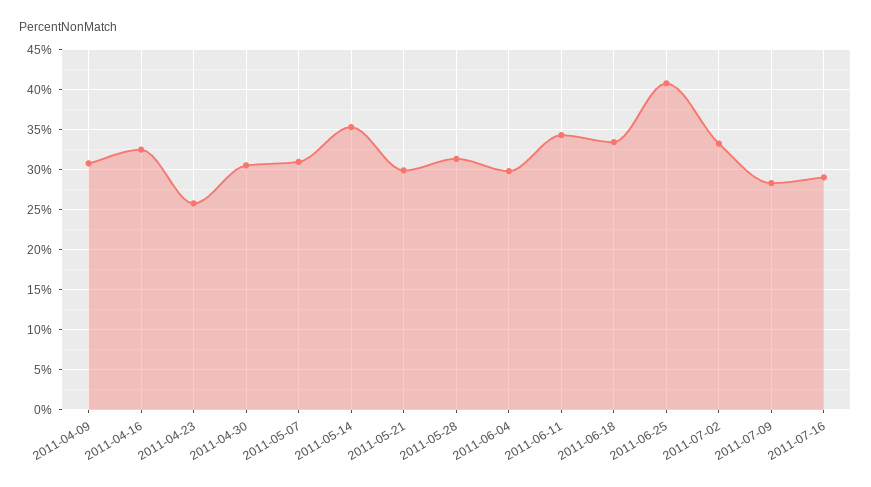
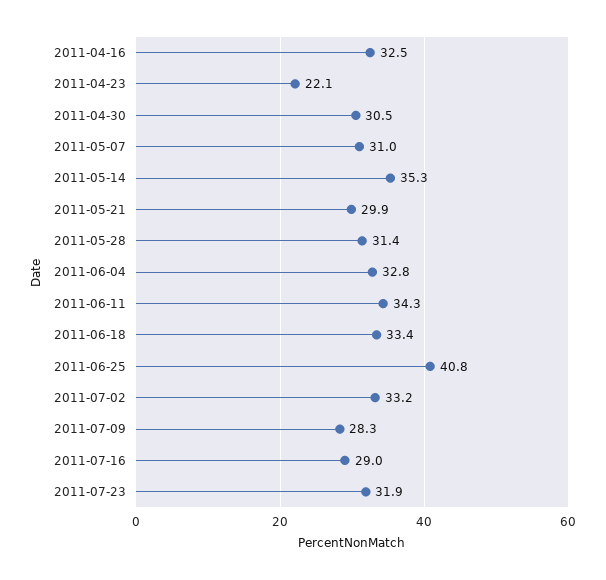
2011-04-09: 31 -> none
2011-04-23: 26 -> 22.1
2011-06-04: 30 -> 32.8
2011-07-23: none -> 31.9

